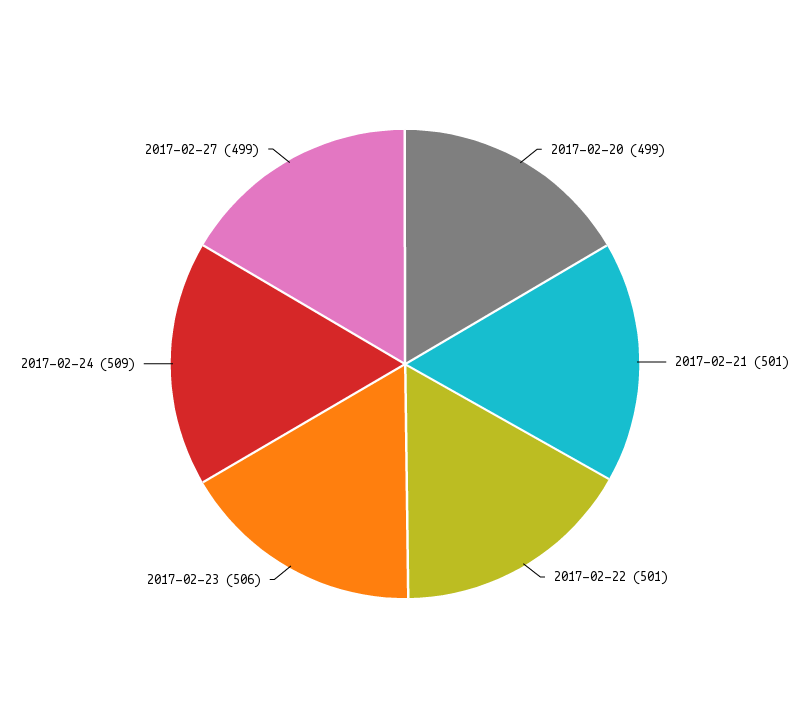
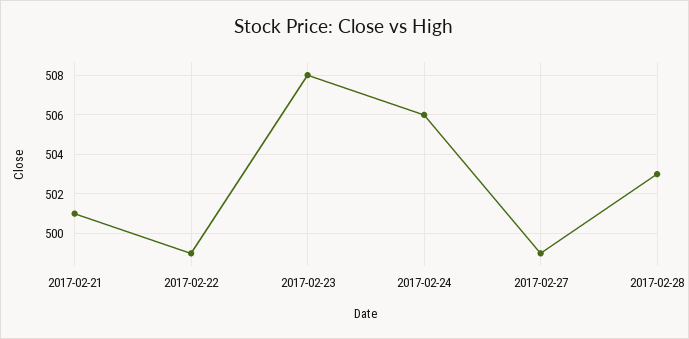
2017-02-20: 499 -> none
2017-02-22: 501 -> 499
2017-02-23: 506 -> 508
2017-02-24: 509 -> 506
2017-02-28: none -> 503

